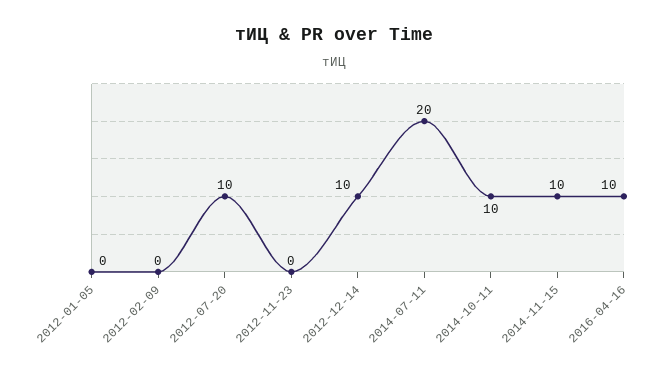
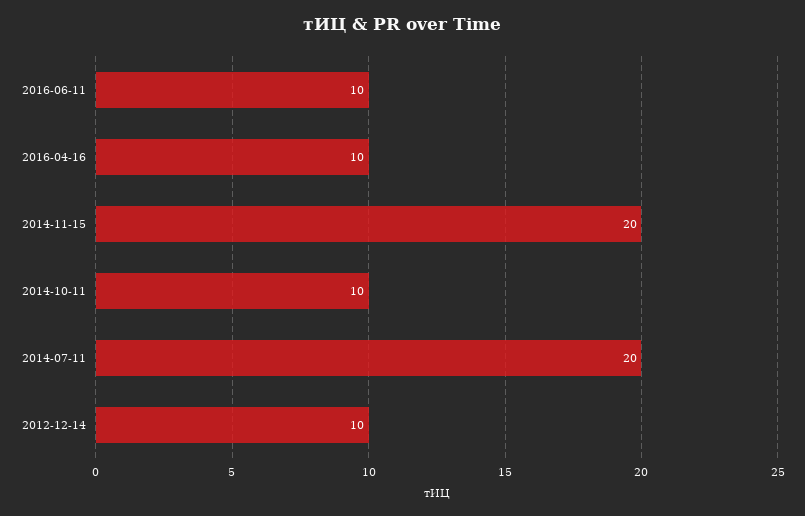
2012-01-05: 0 -> none
2012-02-09: 0 -> none
2012-07-20: 10 -> none
2012-11-23: 0 -> none
2014-11-15: 10 -> 20
2016-06-11: none -> 10

